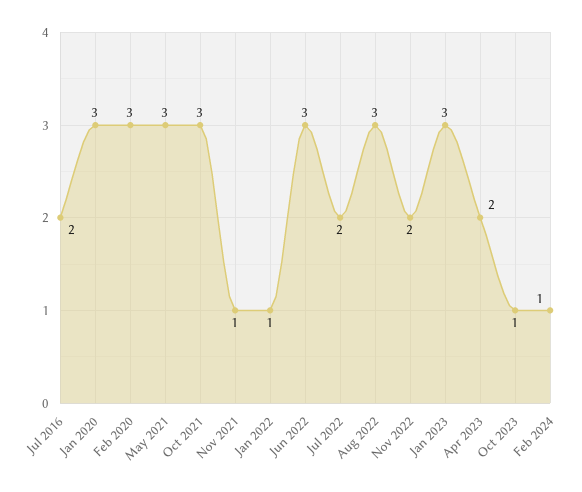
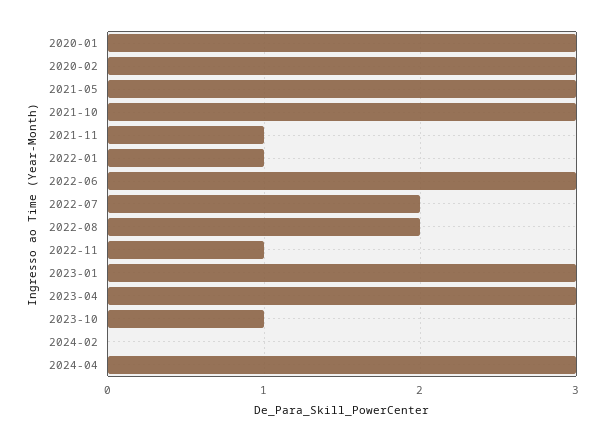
Jul 2016: 2 -> none
Aug 2022: 3 -> 2
Nov 2022: 2 -> 1
Apr 2023: 2 -> 3
Feb 2024: 1 -> 0
2024-04: none -> 3

